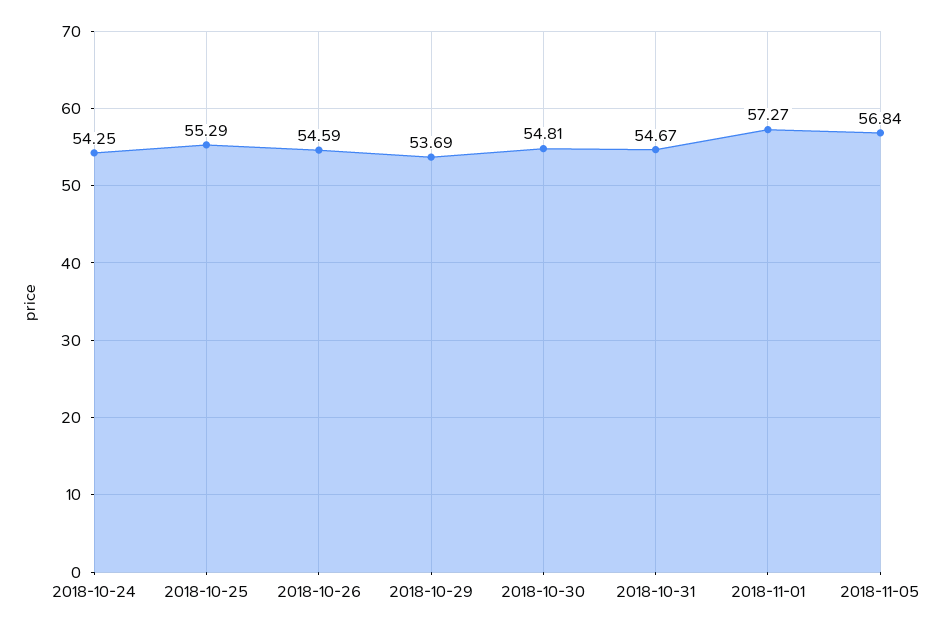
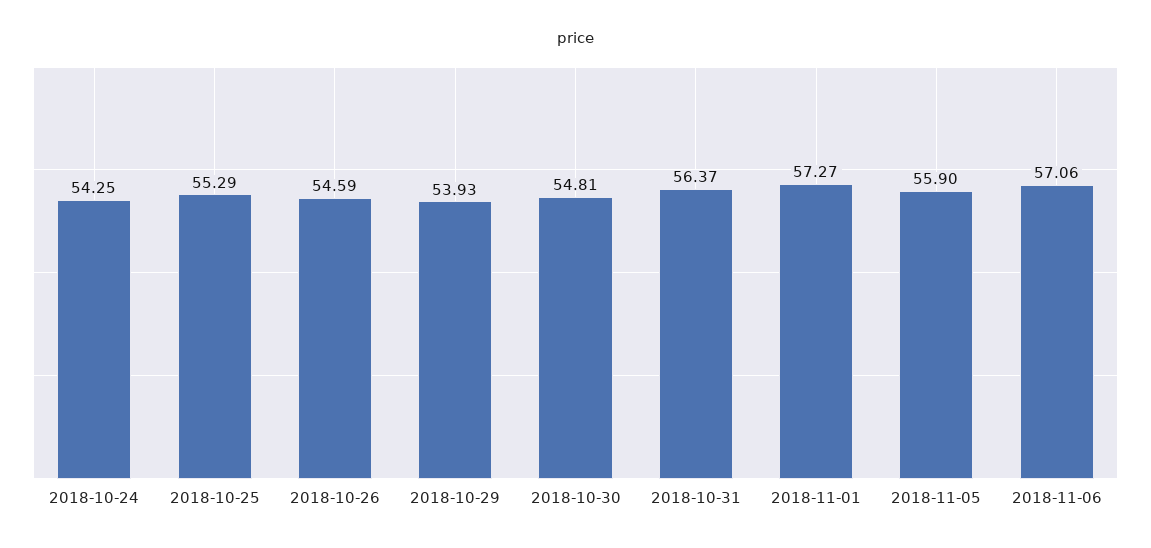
2018-10-29: 53.69 -> 53.93
2018-10-31: 54.67 -> 56.37
2018-11-05: 56.84 -> 55.9
2018-11-06: none -> 57.06

